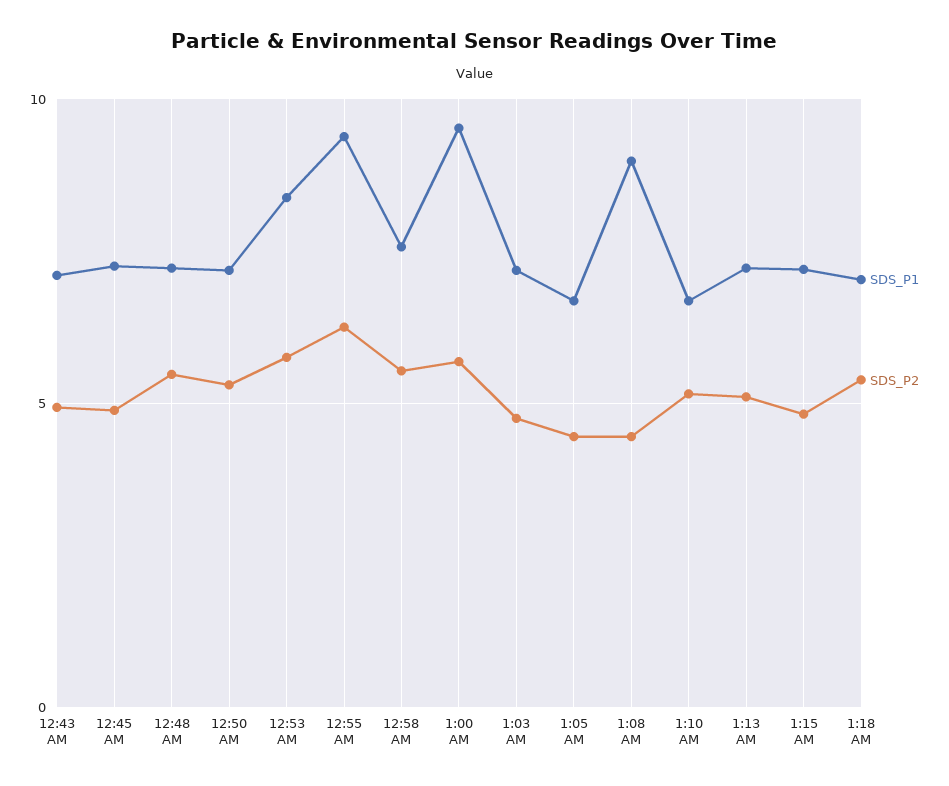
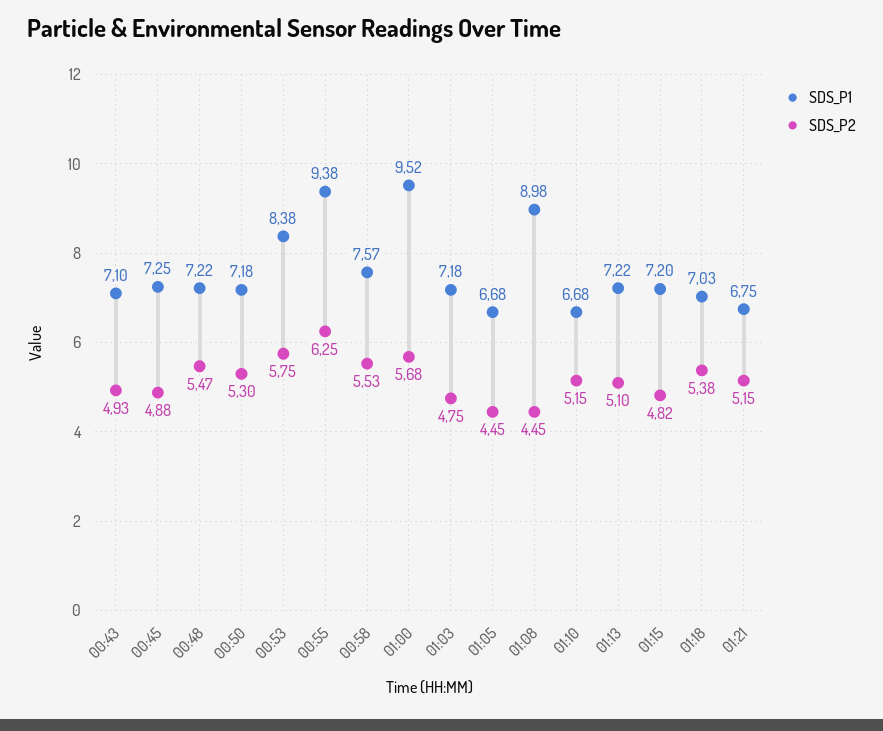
SDS_P1, 01:21: none -> 6.75
SDS_P2, 01:21: none -> 5.15

